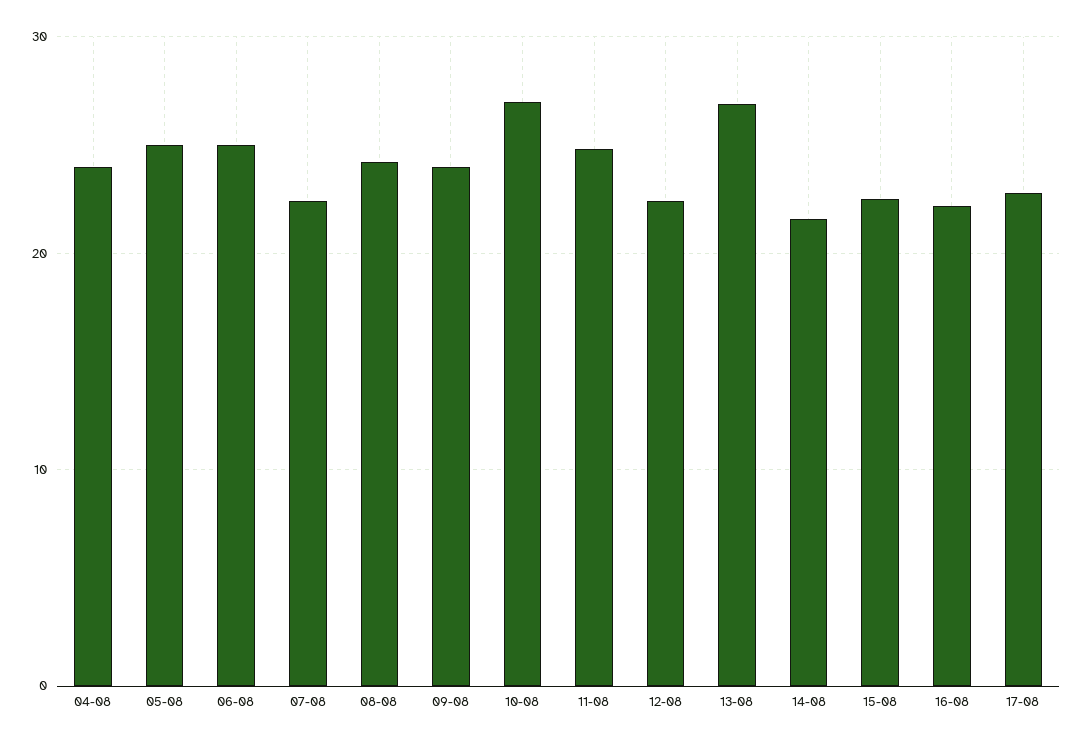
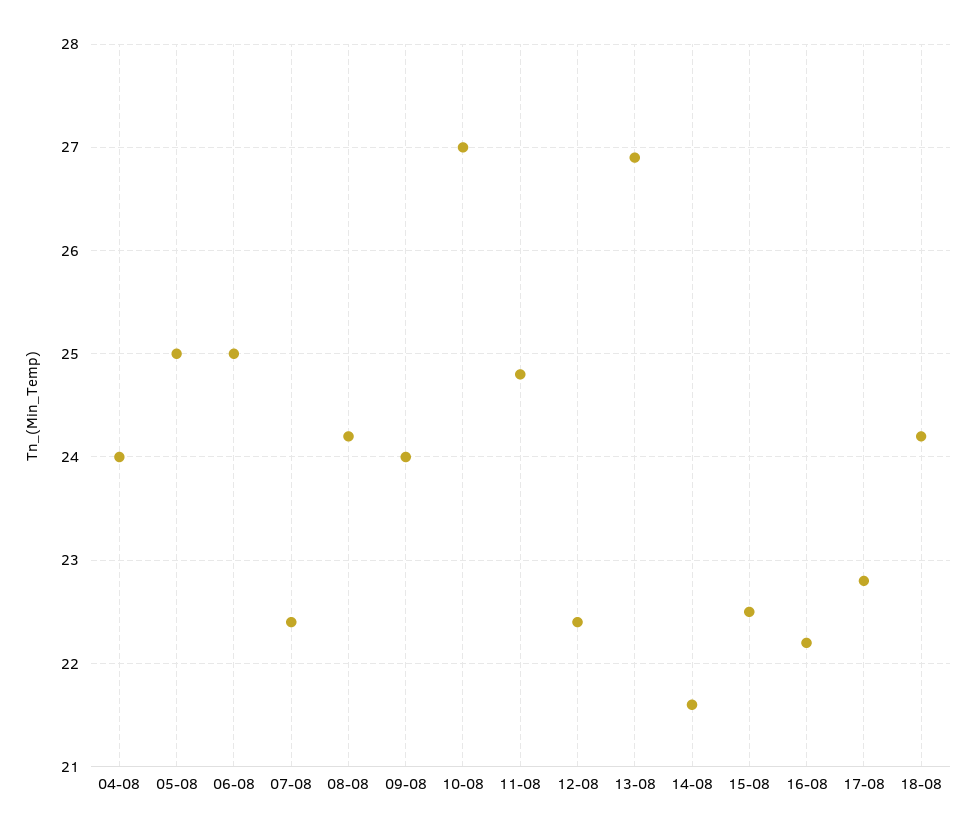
18-08: none -> 24.2

